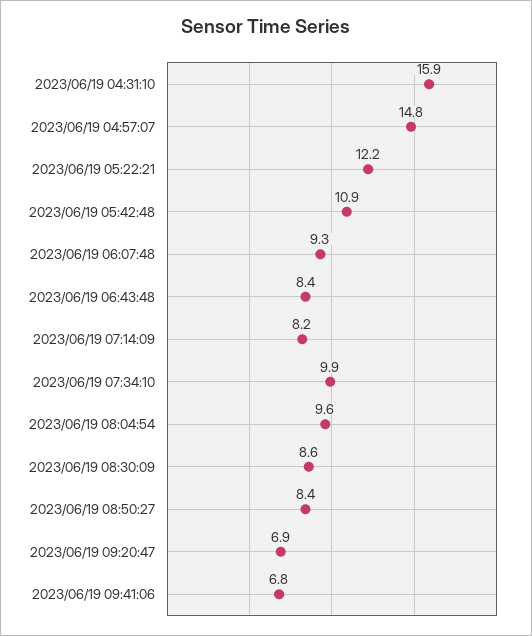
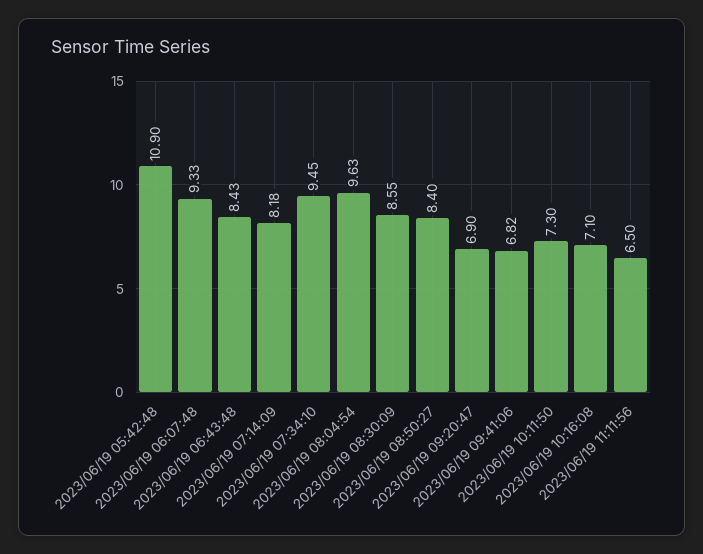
2023/06/19 04:31:10: 15.9 -> none
2023/06/19 04:57:07: 14.8 -> none
2023/06/19 05:22:21: 12.2 -> none
2023/06/19 07:34:10: 9.9 -> 9.45
2023/06/19 10:11:50: none -> 7.3
2023/06/19 10:16:08: none -> 7.1
2023/06/19 11:11:56: none -> 6.5

